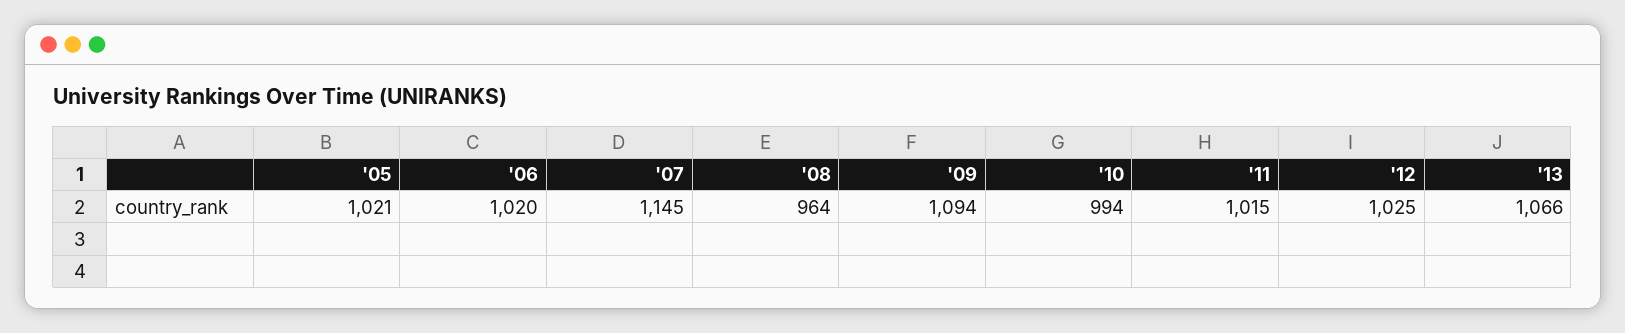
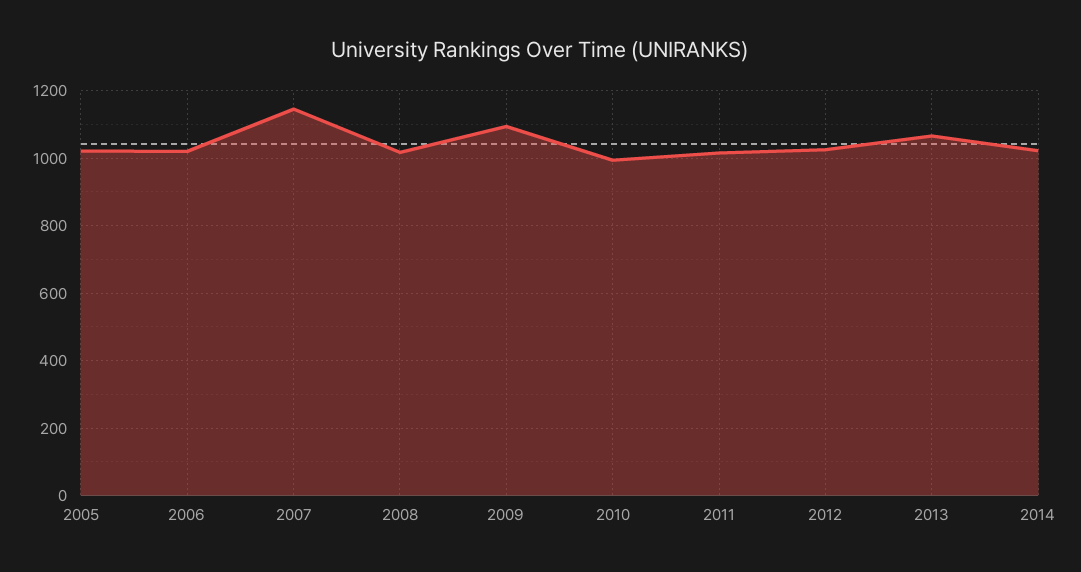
'08: 964 -> 1020
2014: none -> 1020

